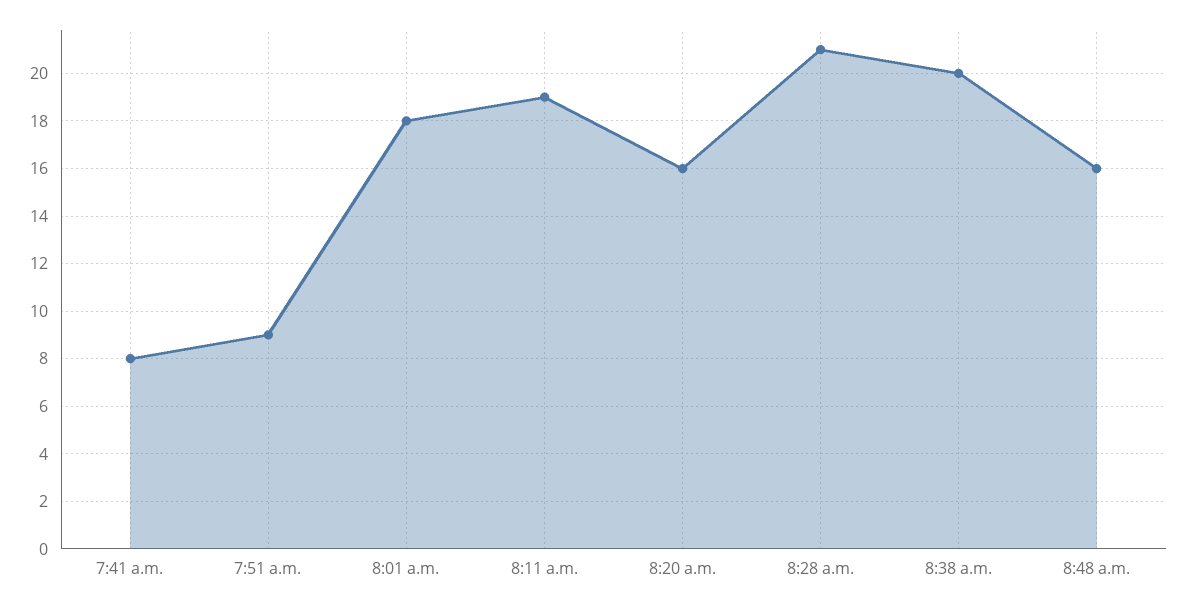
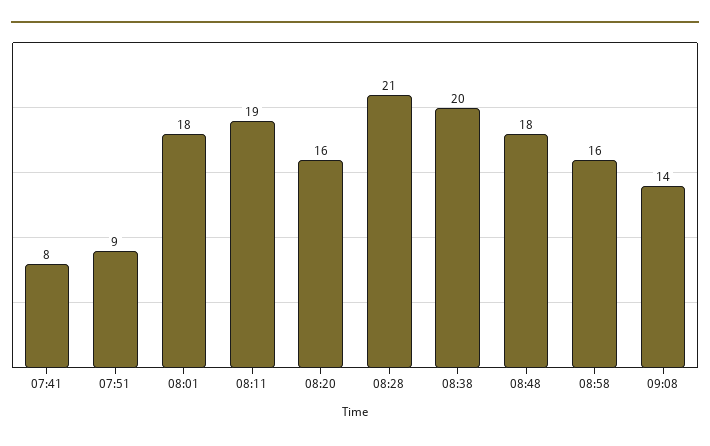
8:48 a.m.: 16 -> 18
08:58: none -> 16
09:08: none -> 14

